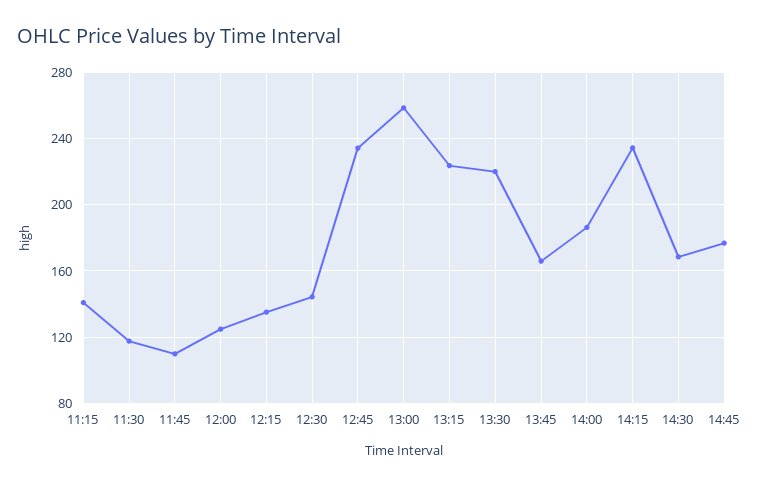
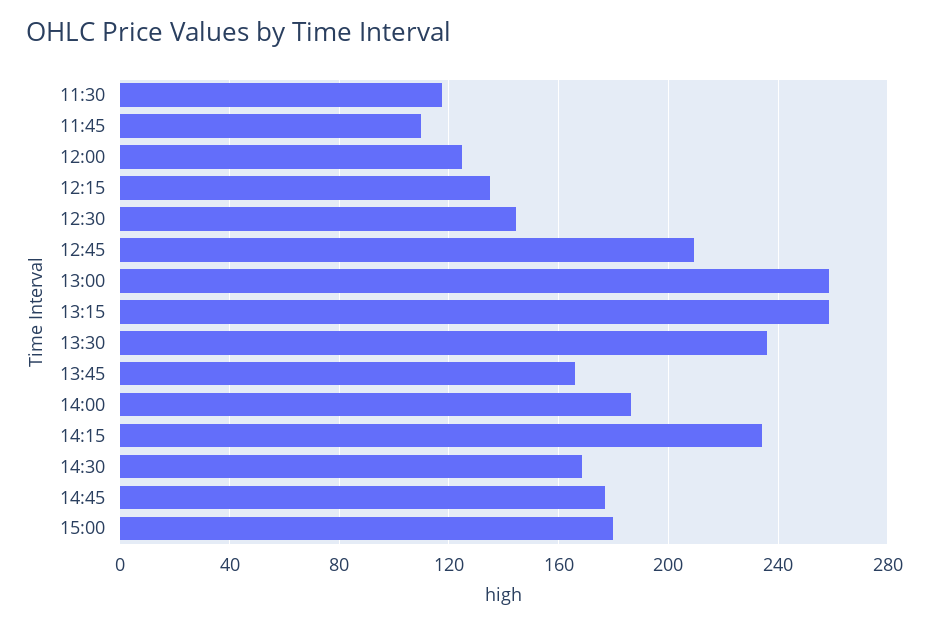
11:15: 140 -> none
12:45: 235 -> 210
13:15: 225 -> 260
13:30: 220 -> 235
15:00: none -> 180

